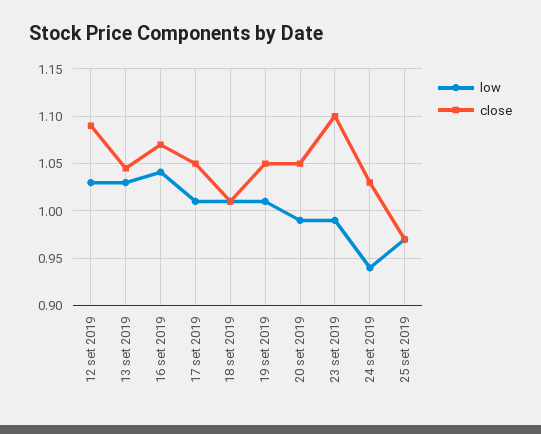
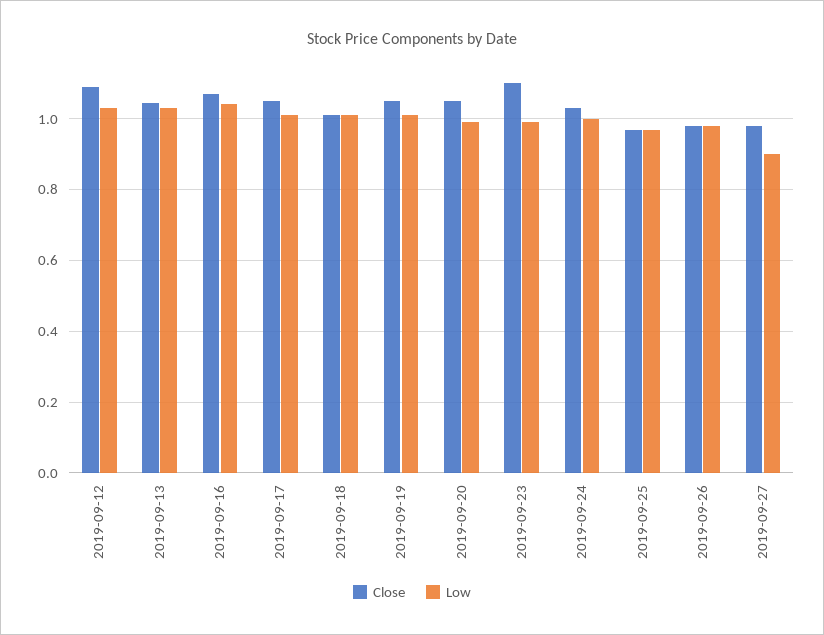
low, 24 set 2019: 0.94 -> 1
close, 2019-09-26: none -> 0.98
low, 2019-09-26: none -> 0.98
close, 2019-09-27: none -> 0.98
low, 2019-09-27: none -> 0.9

